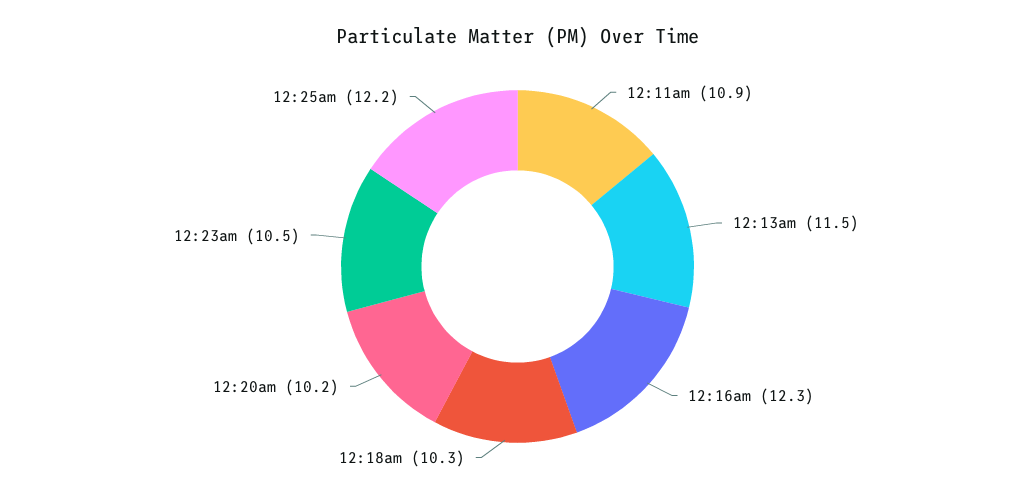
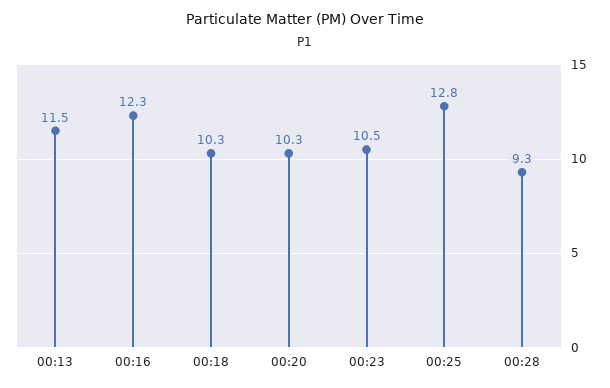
12:11am: 10.9 -> none
12:20am: 10.2 -> 10.3
12:25am: 12.2 -> 12.8
00:28: none -> 9.3

